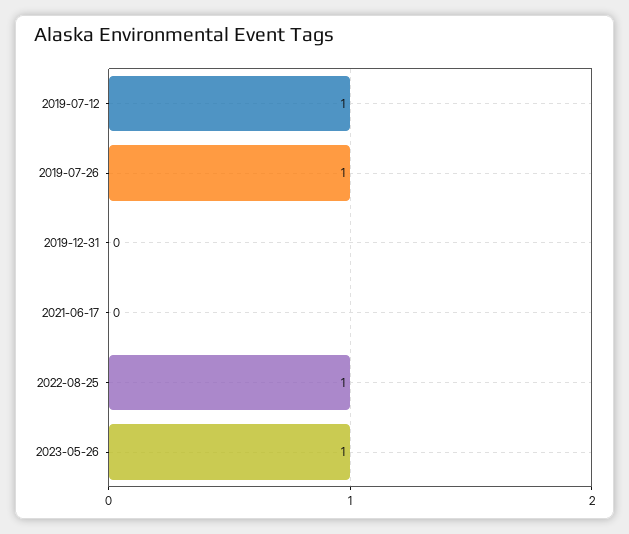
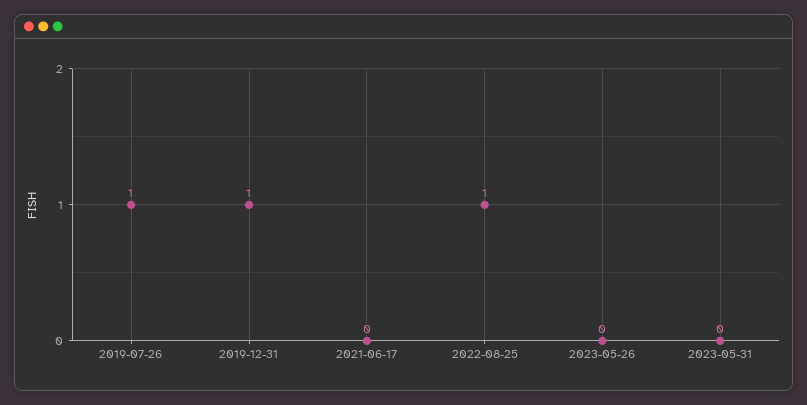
2019-07-12: 1 -> none
2019-12-31: 0 -> 1
2023-05-26: 1 -> 0
2023-05-31: none -> 0

